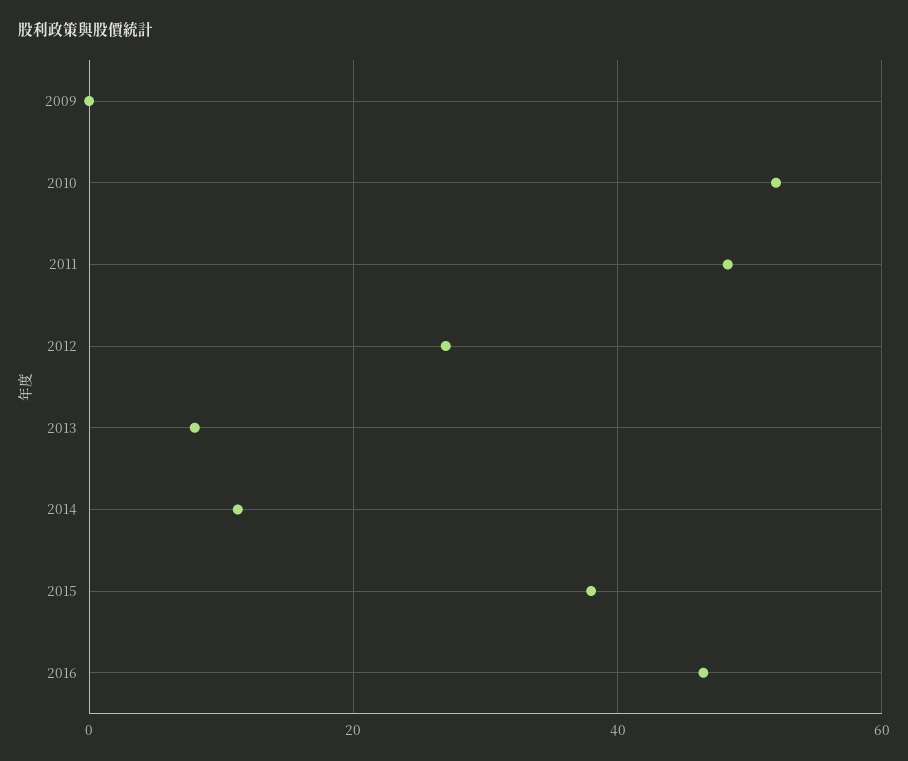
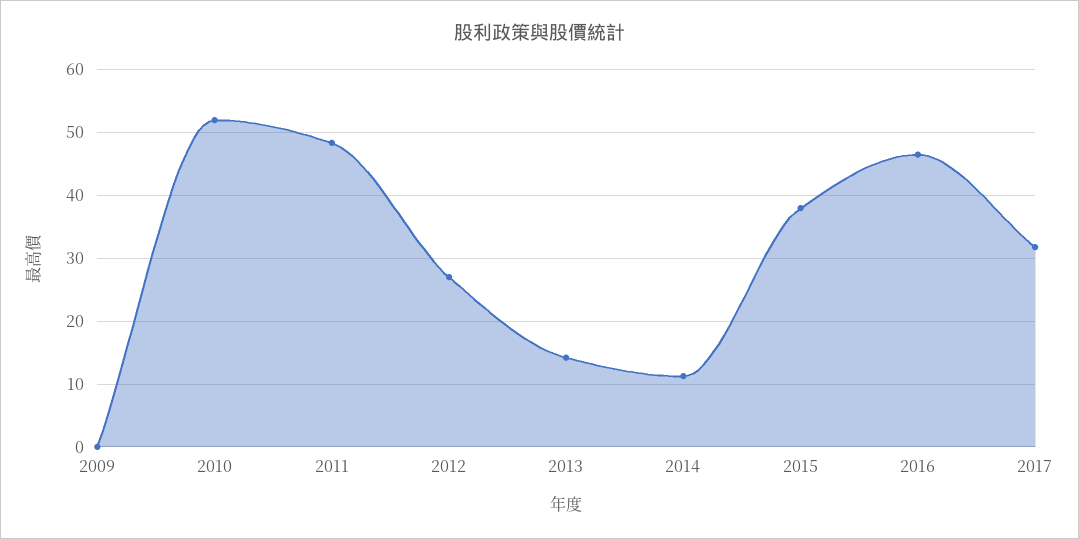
2013: 8 -> 14
2017: none -> 32

